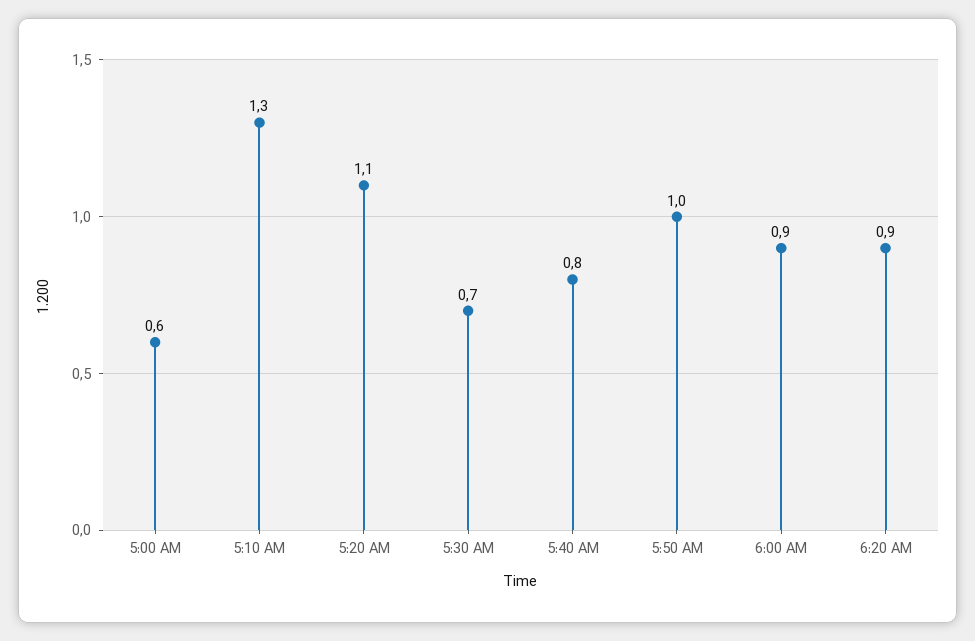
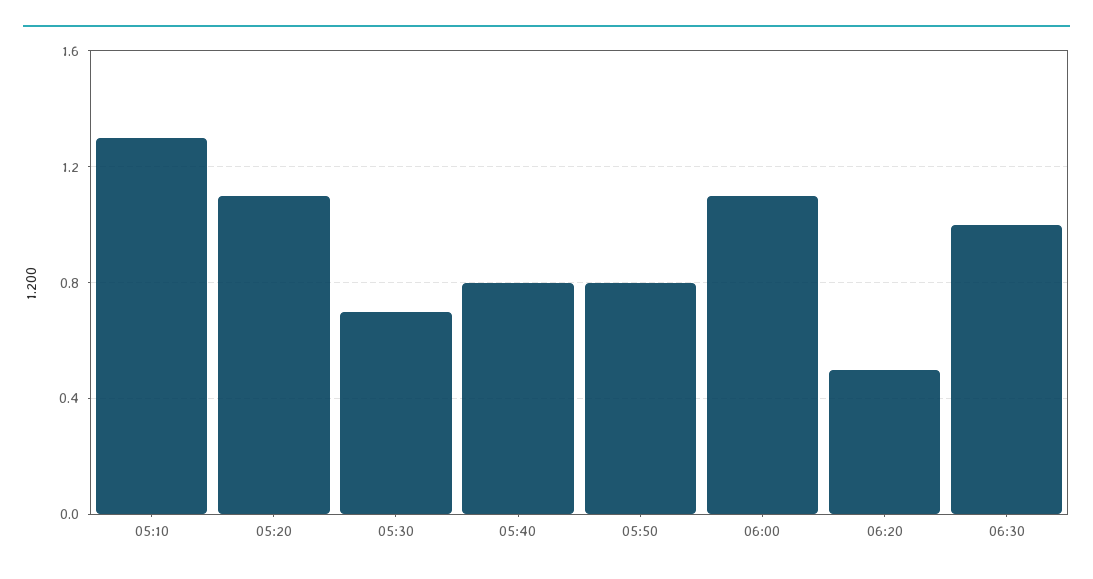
5:00 AM: 0.6 -> none
5:50 AM: 1 -> 0.8
6:00 AM: 0.9 -> 1.1
6:20 AM: 0.9 -> 0.5
06:30: none -> 1

